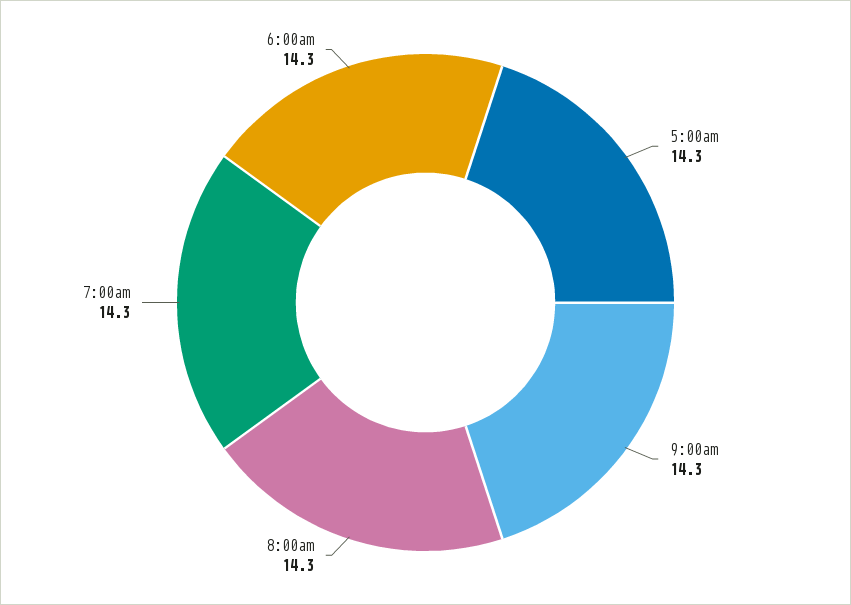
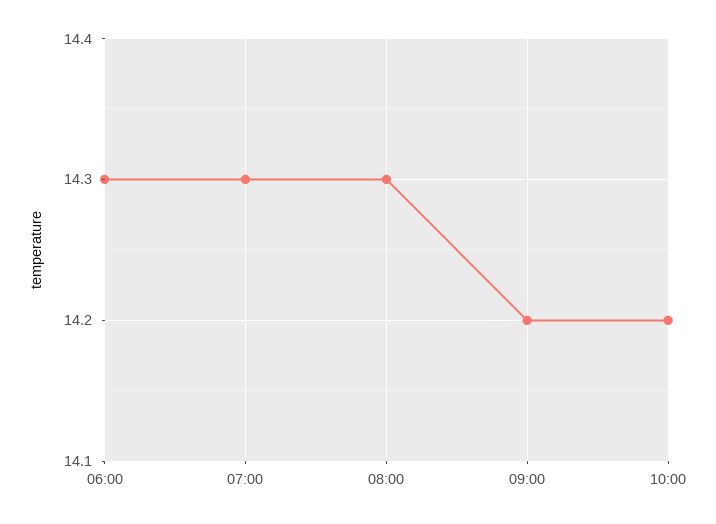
5:00am: 14.3 -> none
9:00am: 14.3 -> 14.2
10:00: none -> 14.2

